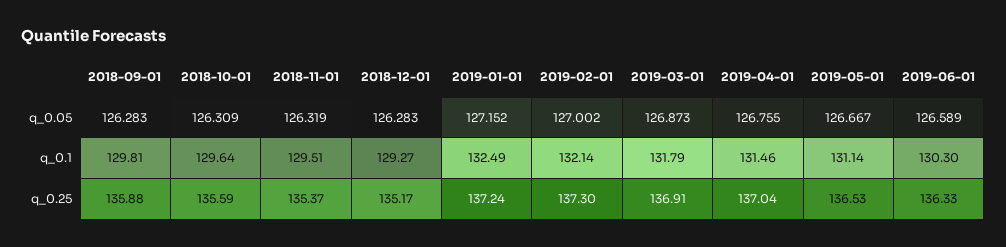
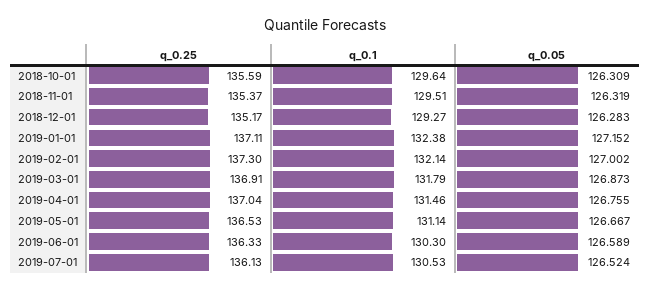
2018-09-01, q_0.05: 126.283 -> none
2018-09-01, q_0.1: 129.81 -> none
2019-01-01, q_0.1: 132.49 -> 132.38
2018-09-01, q_0.25: 135.88 -> none
2019-01-01, q_0.25: 137.24 -> 137.11
2019-07-01, q_0.25: none -> 136.13
2019-07-01, q_0.1: none -> 130.53
2019-07-01, q_0.05: none -> 126.524

